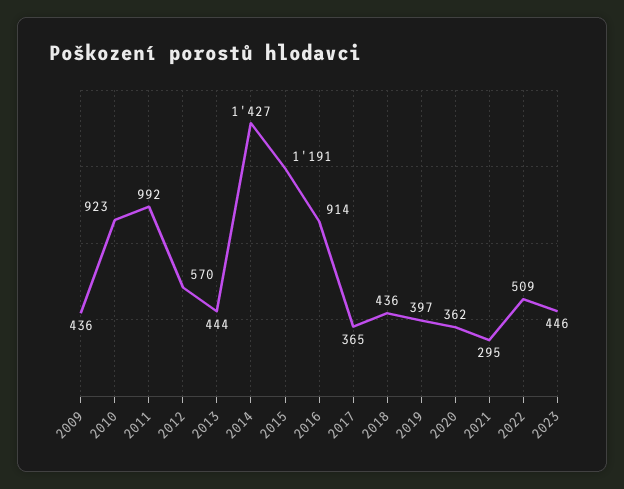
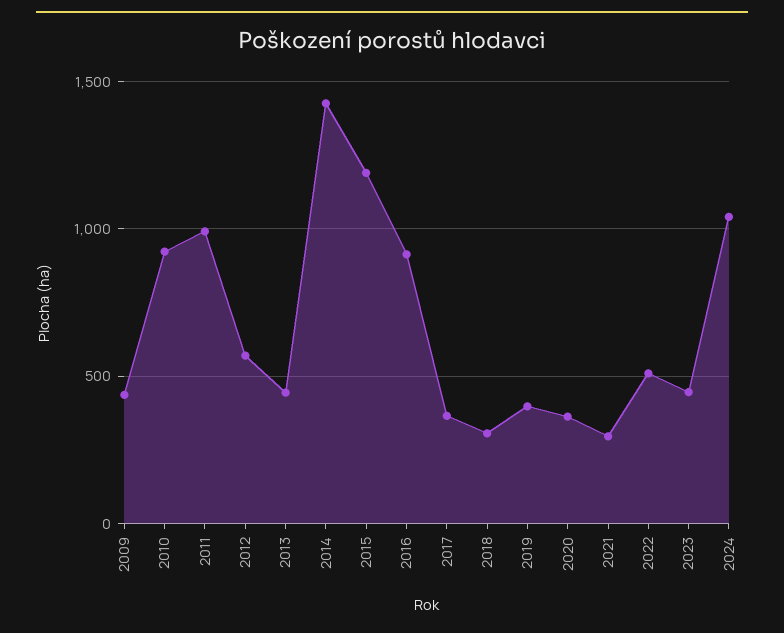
2018: 436 -> 300
2024: none -> 1050

